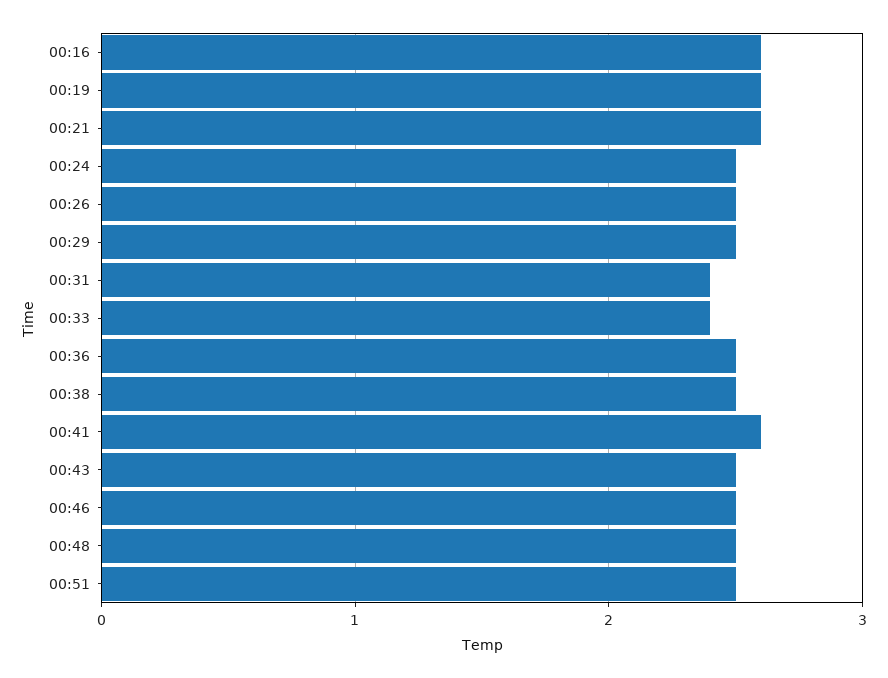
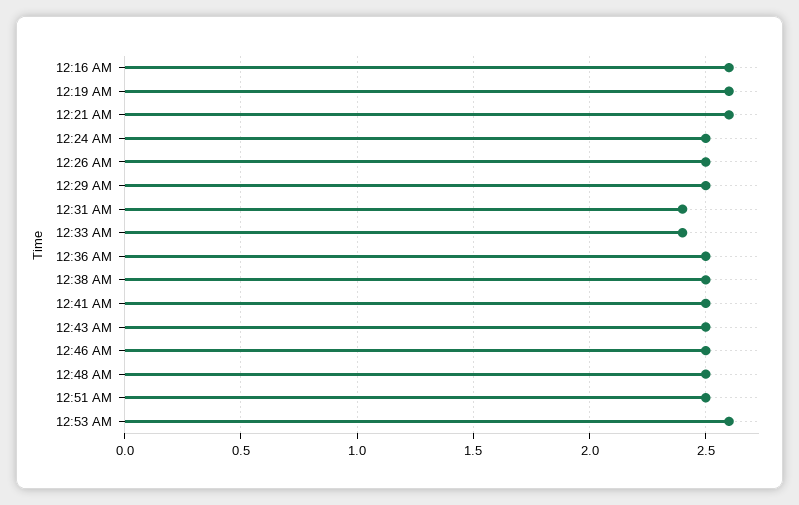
00:41: 2.6 -> 2.5
12:53 AM: none -> 2.6

